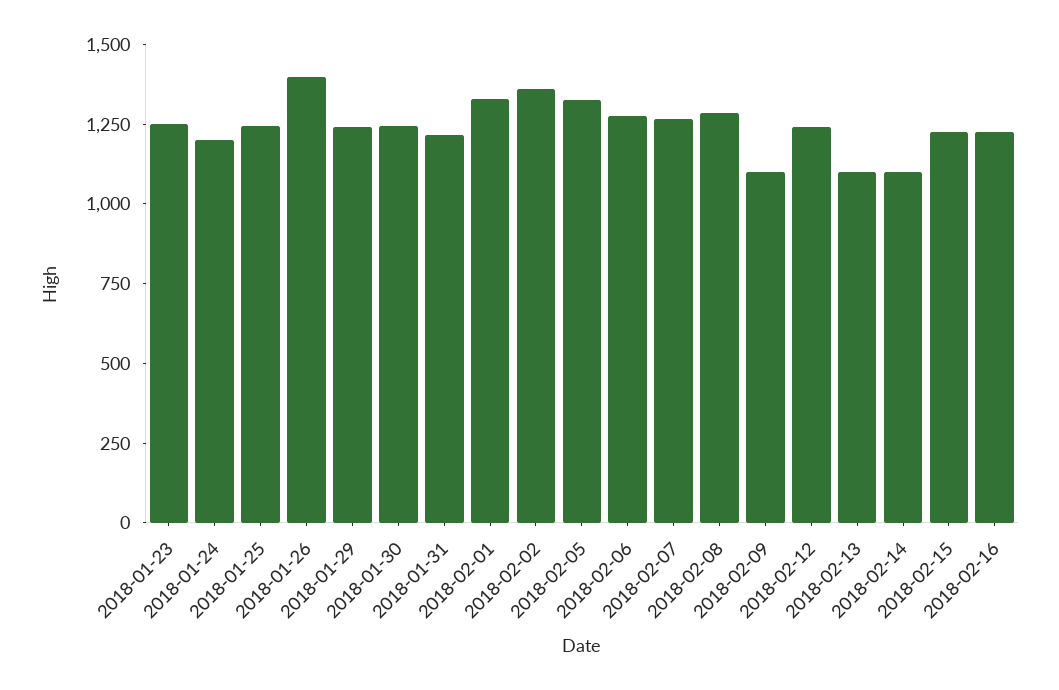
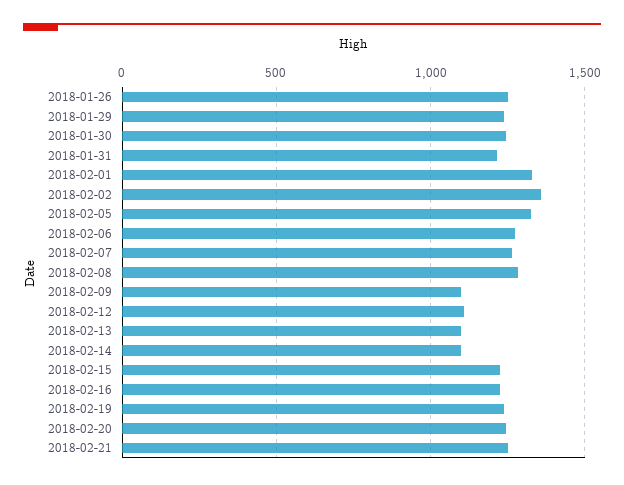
2018-01-23: 1250 -> none
2018-01-24: 1200 -> none
2018-01-25: 1250 -> none
2018-01-26: 1400 -> 1250
2018-02-12: 1250 -> 1100
2018-02-19: none -> 1250
2018-02-20: none -> 1250
2018-02-21: none -> 1250

